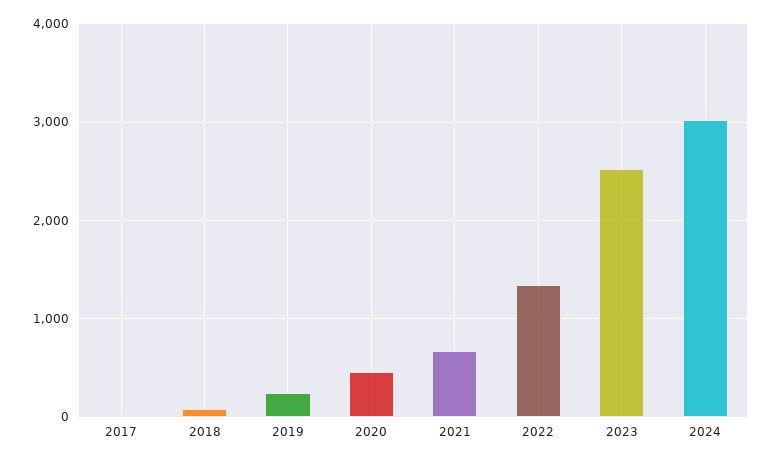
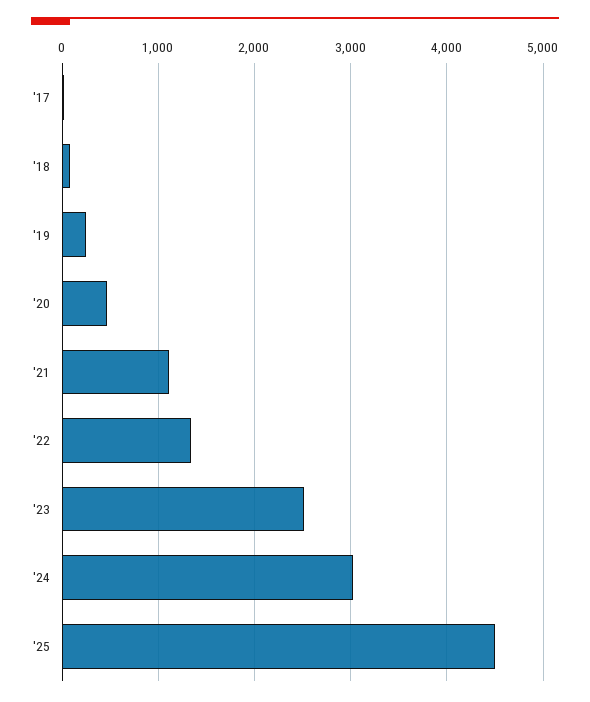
2021: 700 -> 1100
'25: none -> 4500

